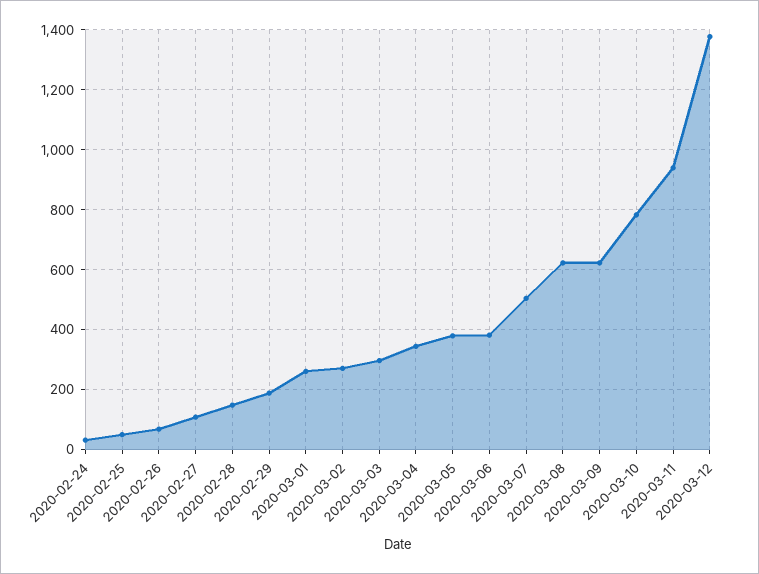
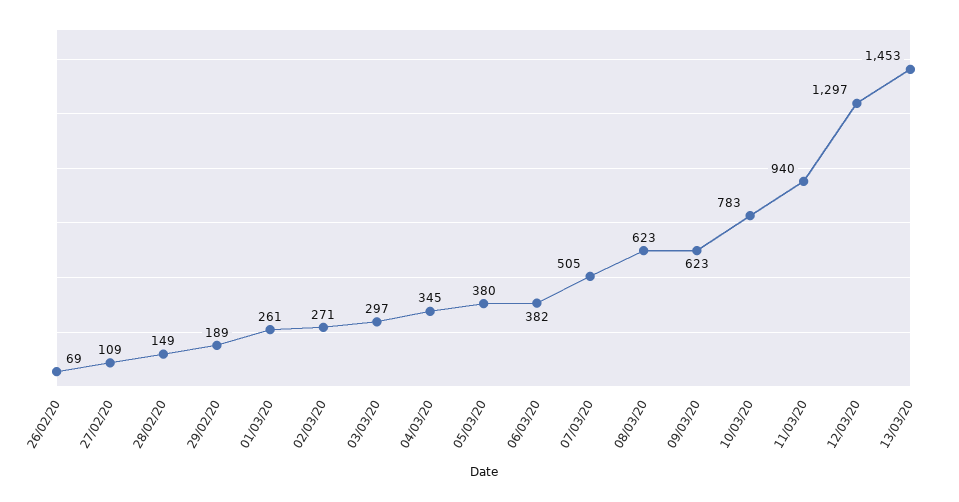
2020-02-24: 25 -> none
2020-02-25: 50 -> none
2020-03-12: 1375 -> 1297
13/03/20: none -> 1453

